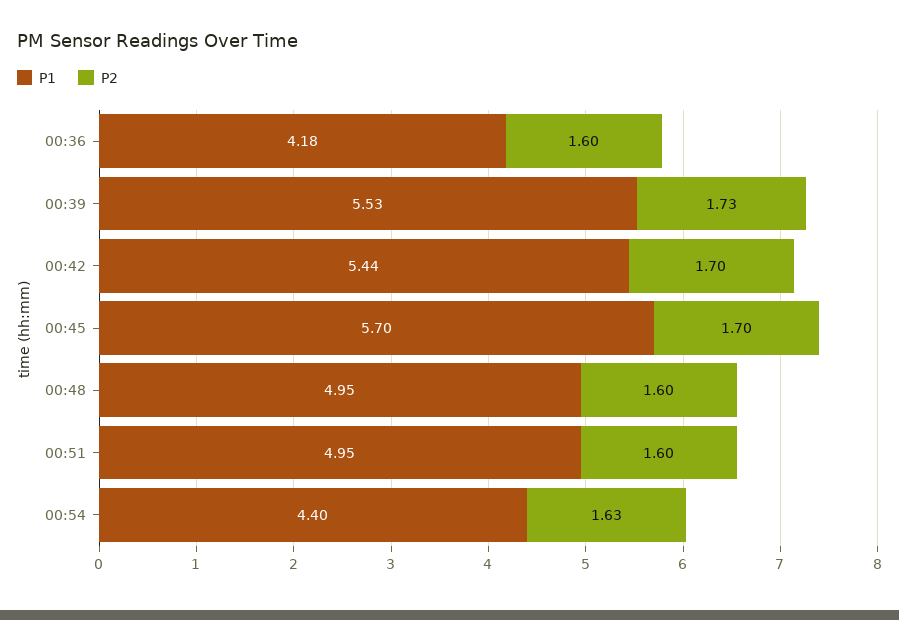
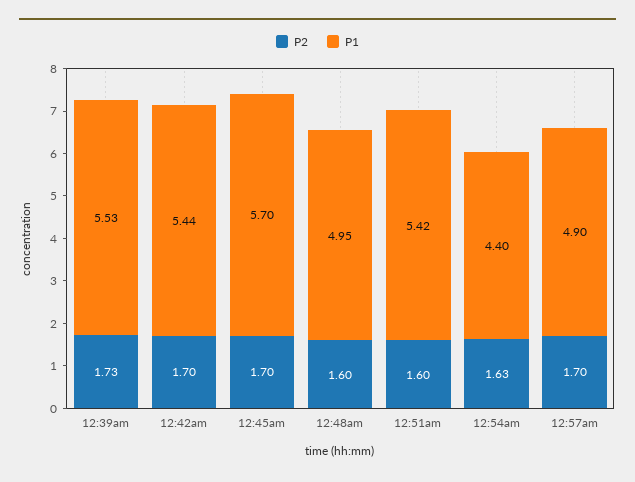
P1, 00:36: 4.18 -> none
P2, 00:36: 1.6 -> none
P1, 00:51: 4.95 -> 5.42
P2, 12:57am: none -> 1.7
P1, 12:57am: none -> 4.9

